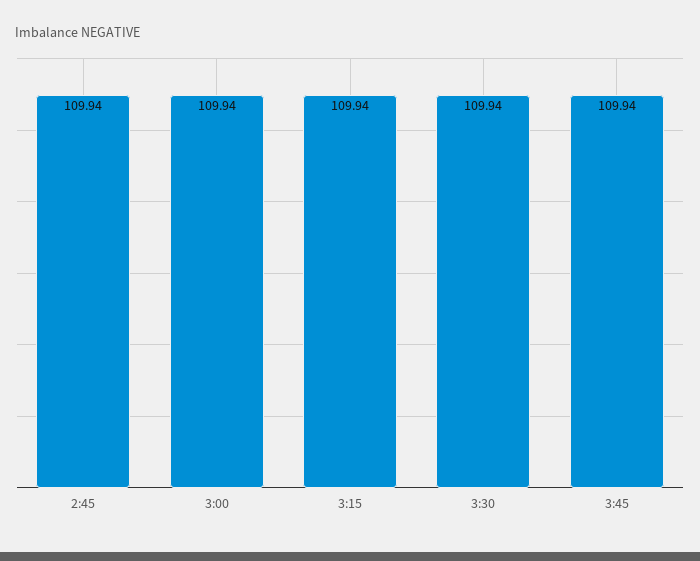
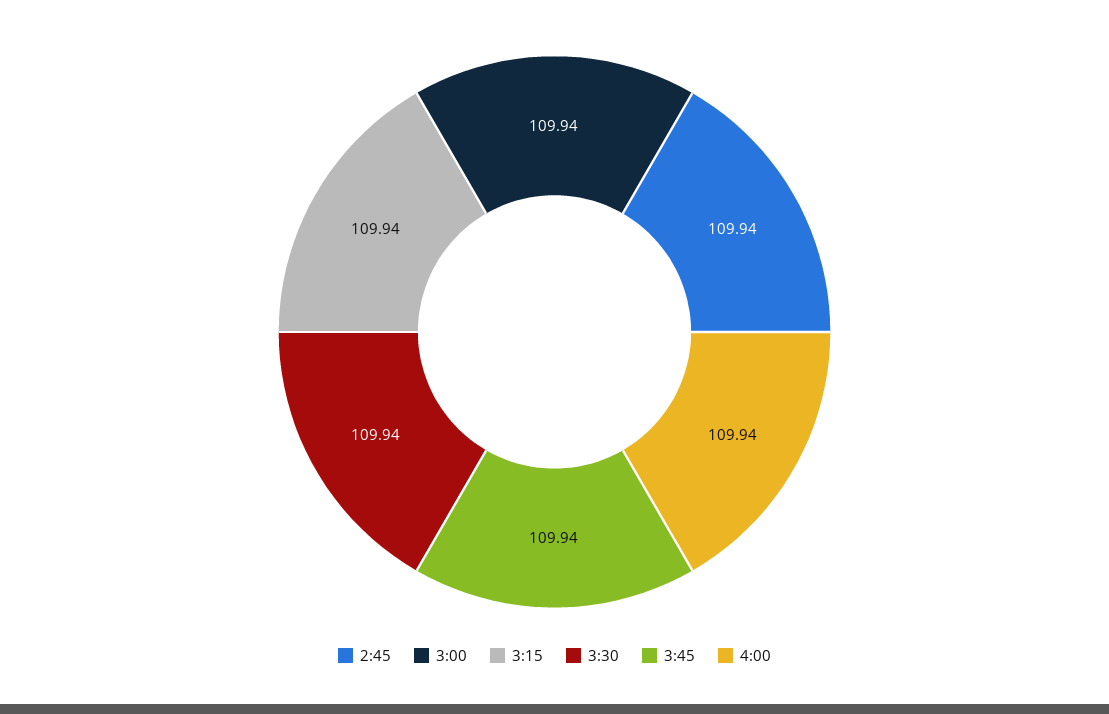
4:00: none -> 109.94

